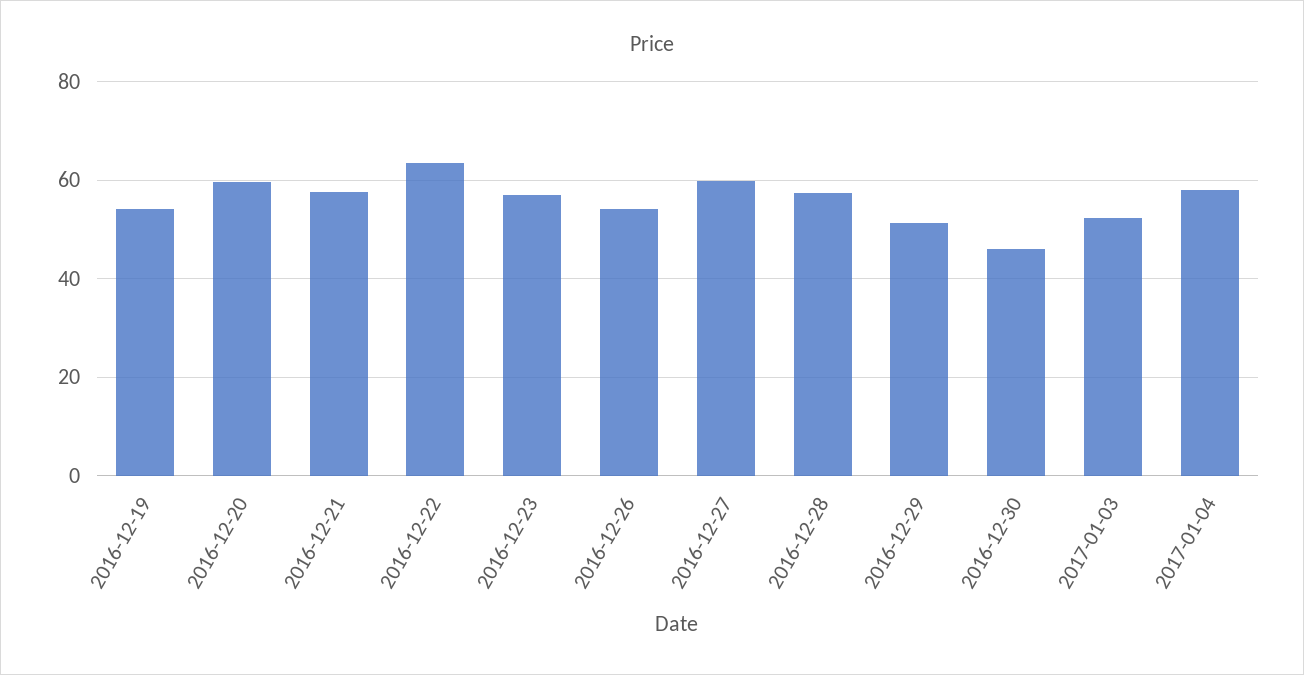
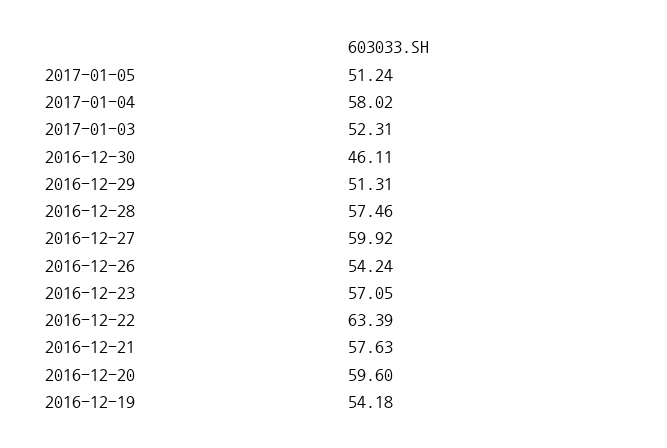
2017-01-05: none -> 51.24

